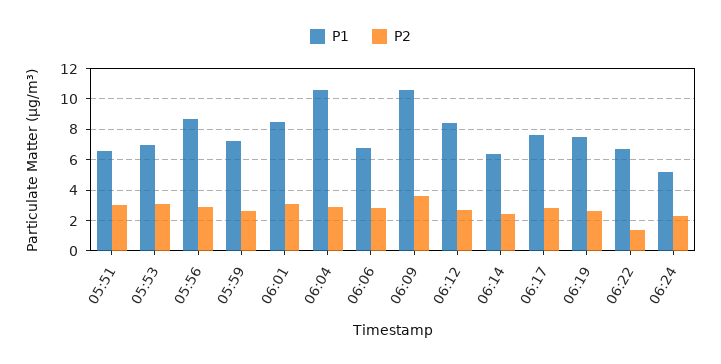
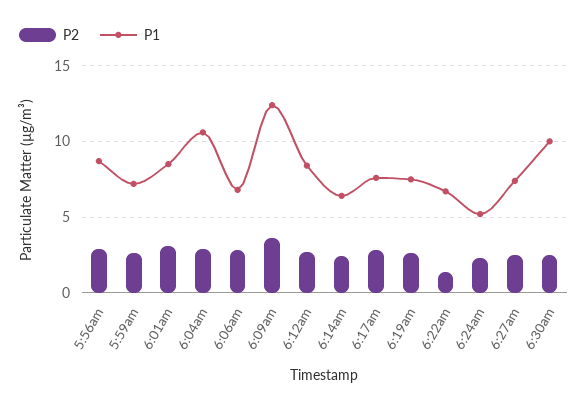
P1, 05:51: 6.5 -> none
P2, 05:51: 3 -> none
P1, 05:53: 7 -> none
P2, 05:53: 3 -> none
P1, 06:09: 10.5 -> 12.5
P2, 6:27am: none -> 2.5
P1, 6:27am: none -> 7.5
P2, 6:30am: none -> 2.5
P1, 6:30am: none -> 10

